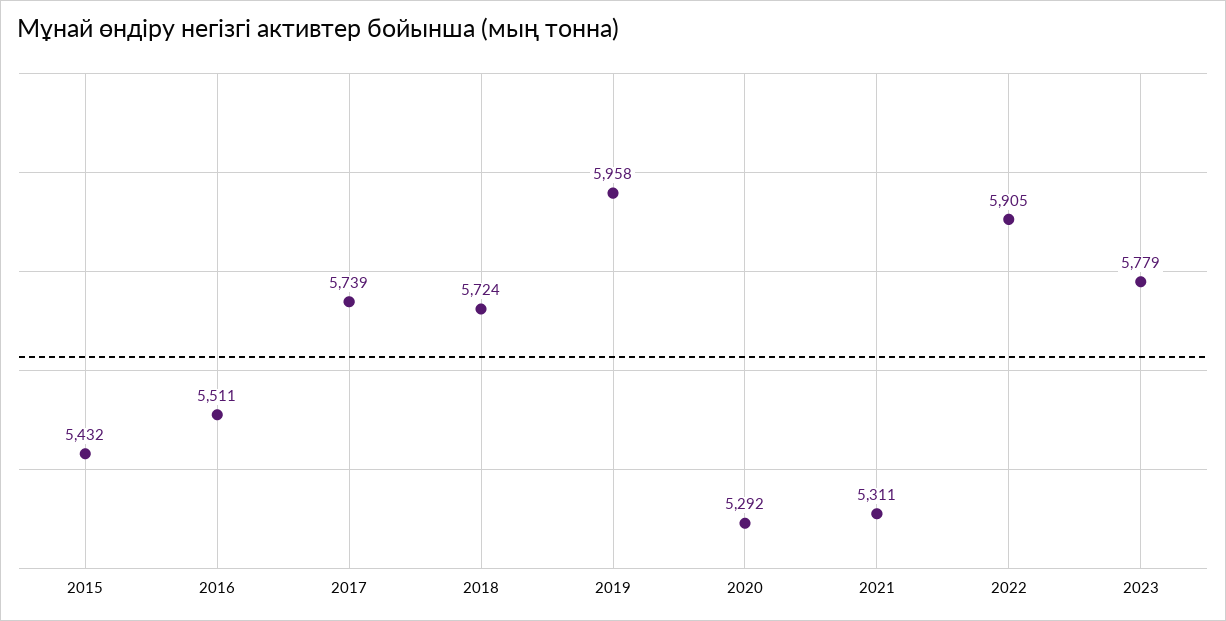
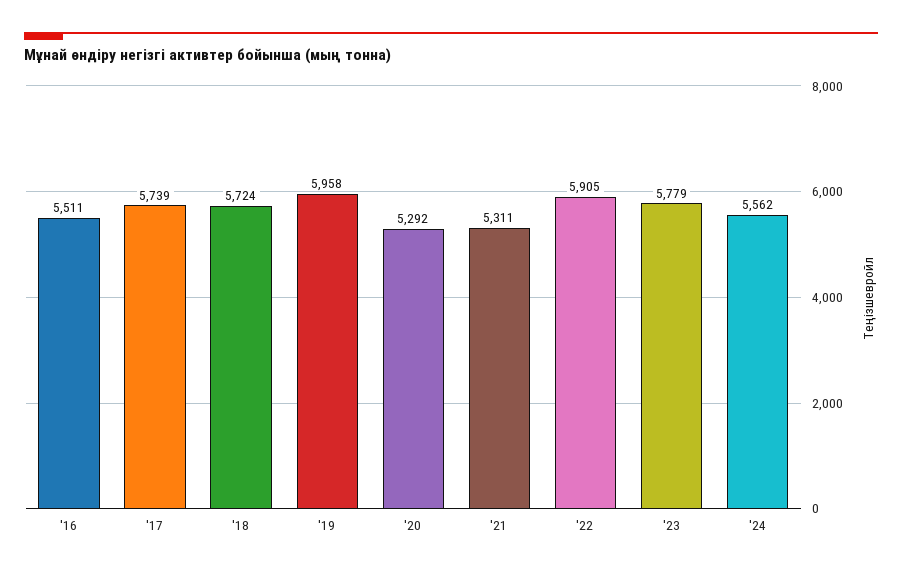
2015: 5432 -> none
'24: none -> 5562

